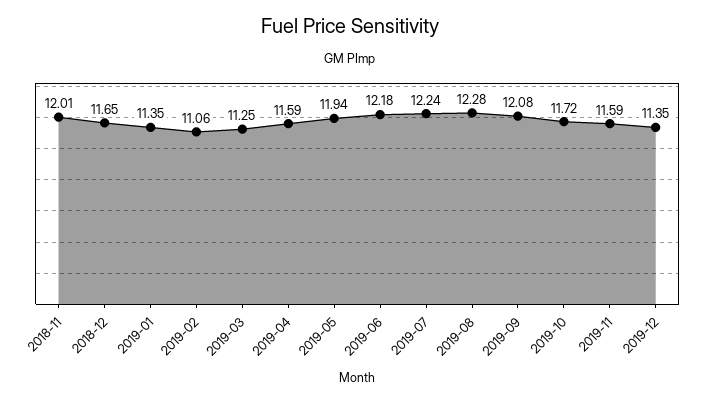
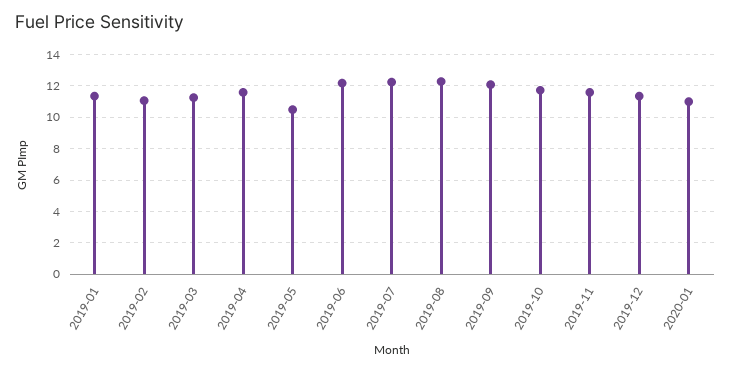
2018-11: 12.01 -> none
2018-12: 11.65 -> none
2019-05: 11.94 -> 10.5
2020-01: none -> 11

